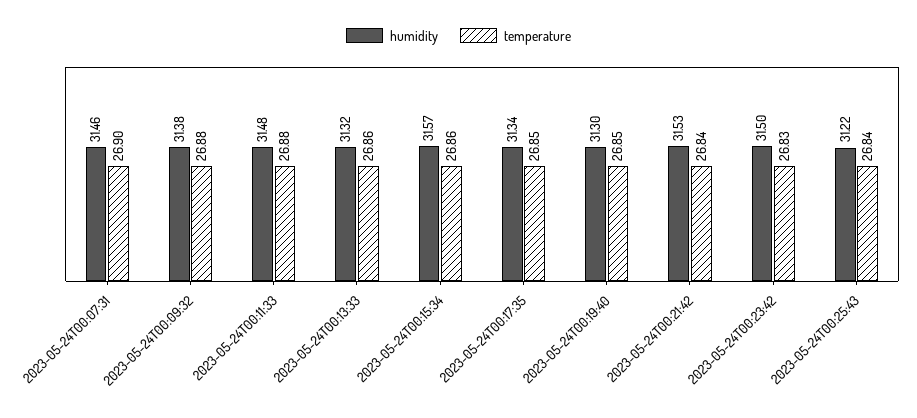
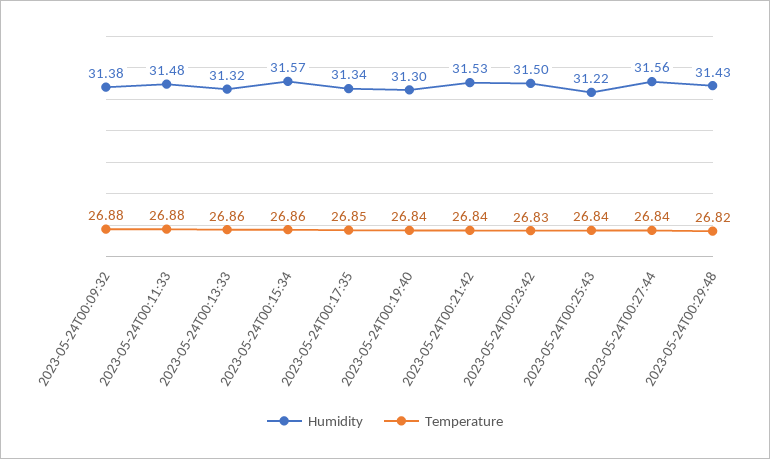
humidity, 2023-05-24T00:07:31: 31.46 -> none
temperature, 2023-05-24T00:07:31: 26.9 -> none
temperature, 2023-05-24T00:19:40: 26.85 -> 26.84
humidity, 2023-05-24T00:27:44: none -> 31.56
temperature, 2023-05-24T00:27:44: none -> 26.84
humidity, 2023-05-24T00:29:48: none -> 31.43
temperature, 2023-05-24T00:29:48: none -> 26.82

